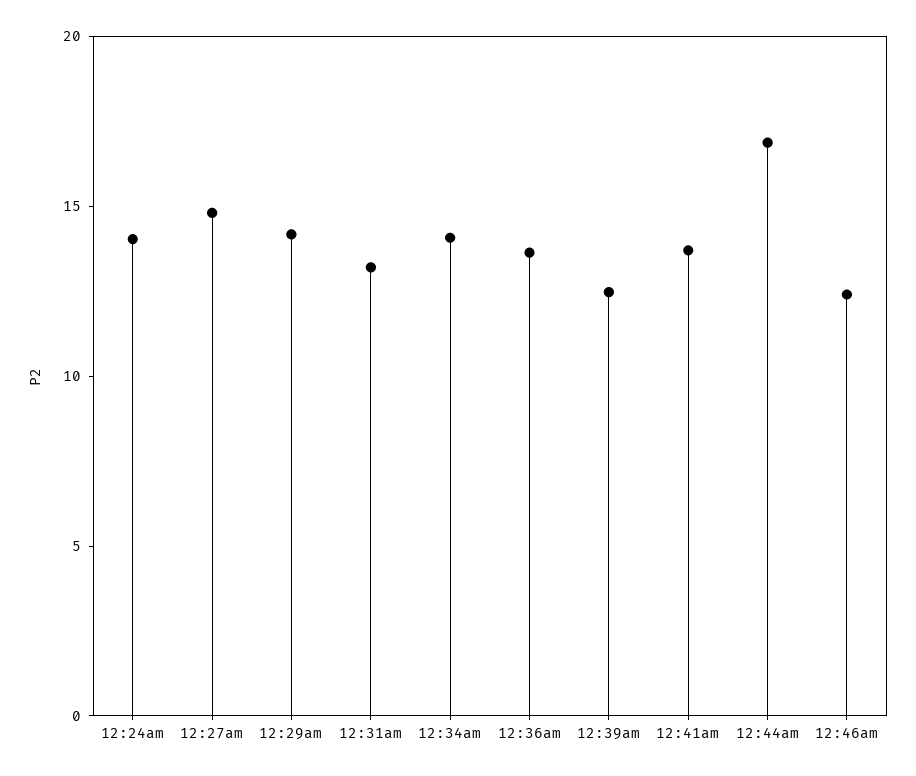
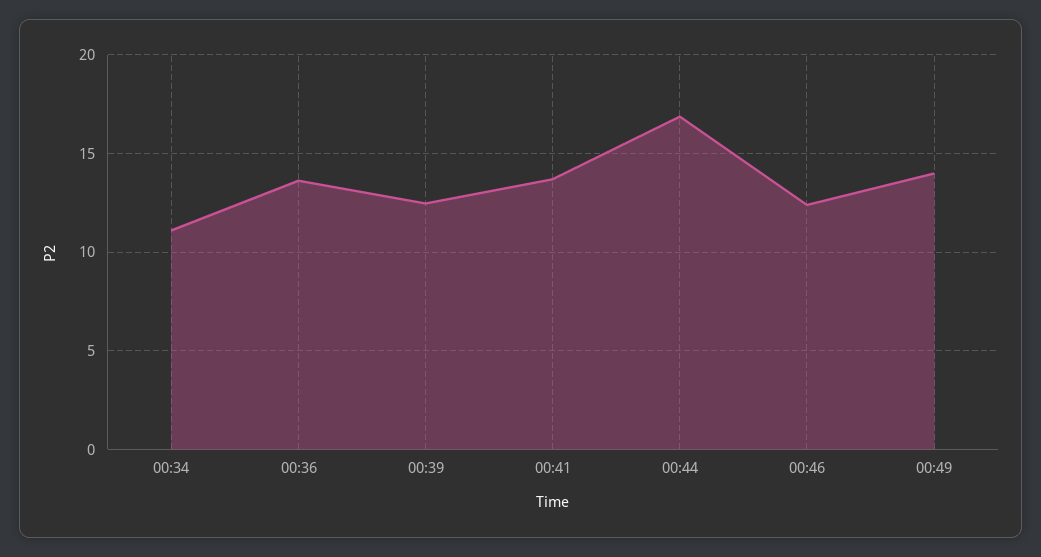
12:24am: 14 -> none
12:27am: 15 -> none
12:29am: 14 -> none
12:31am: 13 -> none
12:34am: 14 -> 11
00:49: none -> 14

